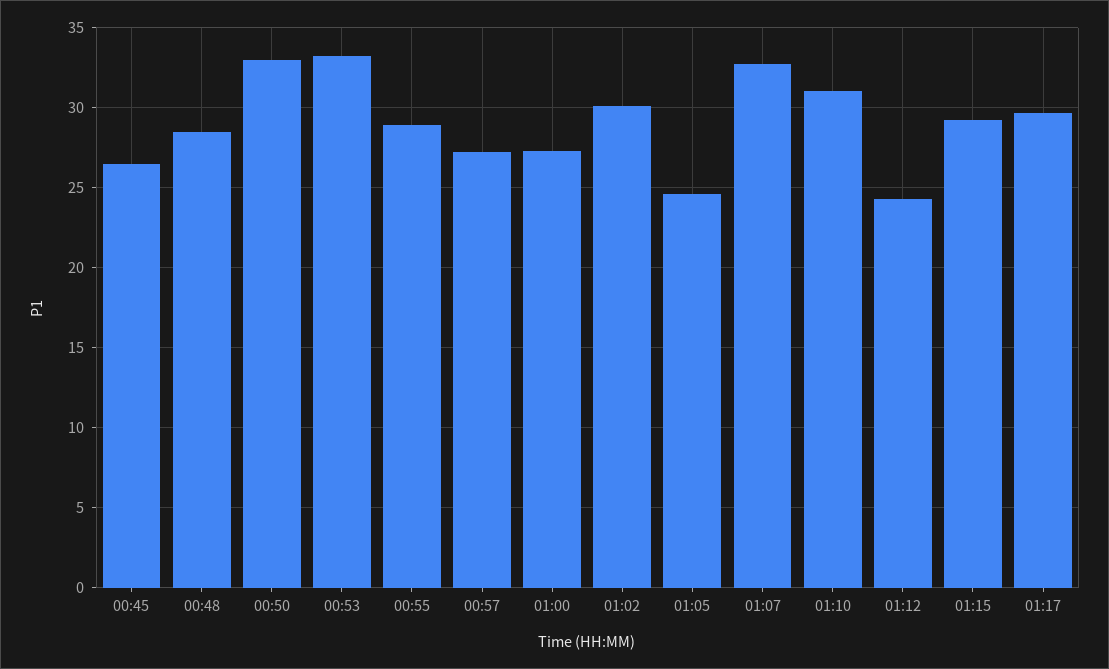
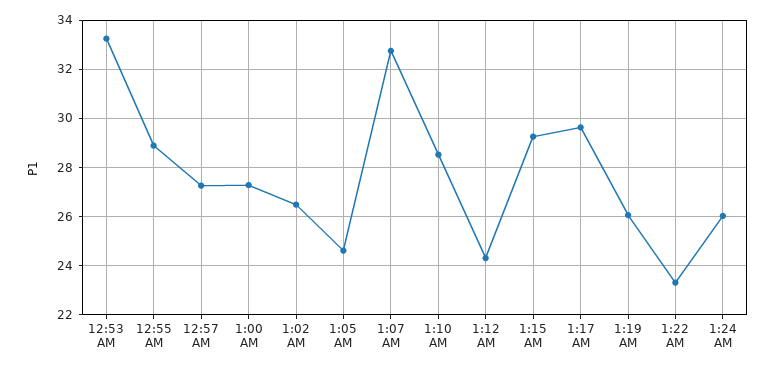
00:45: 26.5 -> none
00:48: 28.5 -> none
00:50: 33 -> none
01:02: 30 -> 26.5
01:10: 31 -> 28.5
1:19 AM: none -> 26
1:22 AM: none -> 23.25
1:24 AM: none -> 26

